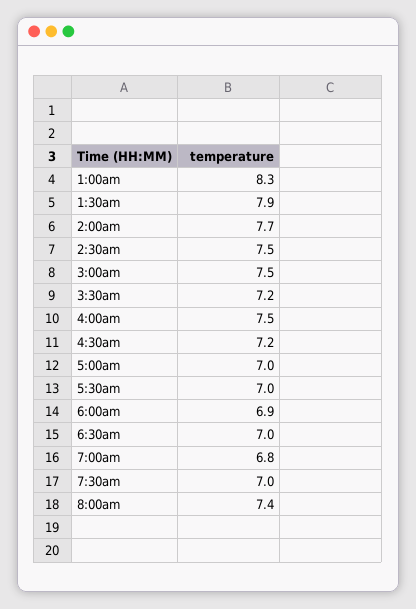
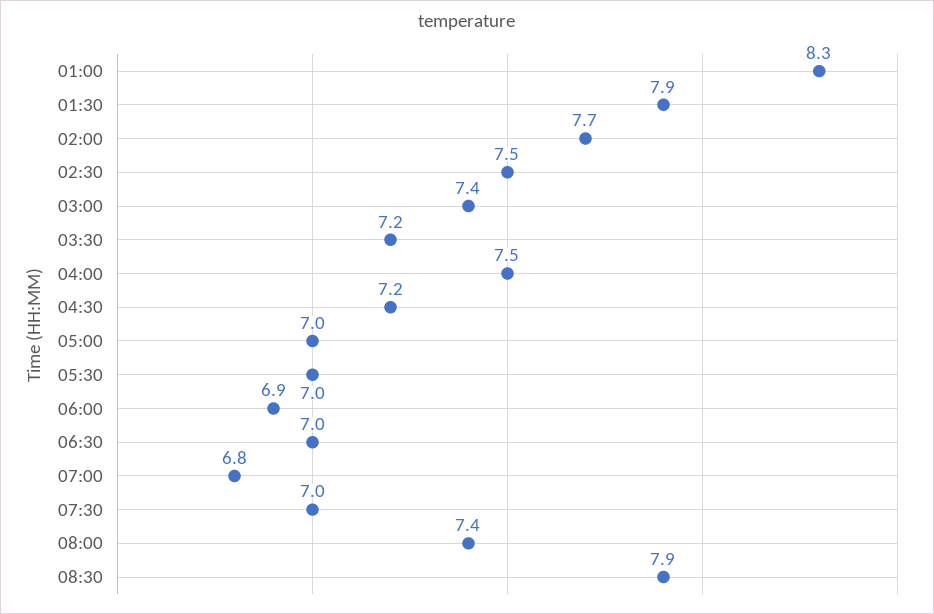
3:00am: 7.5 -> 7.4
08:30: none -> 7.9

